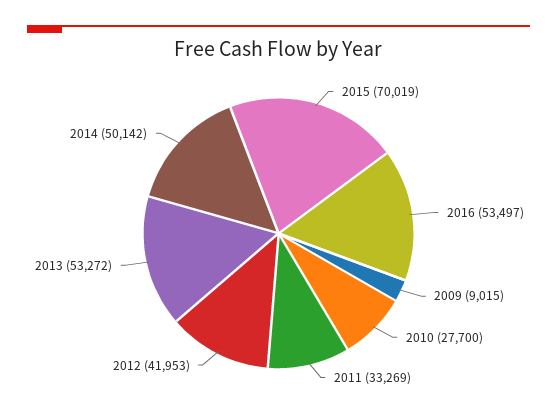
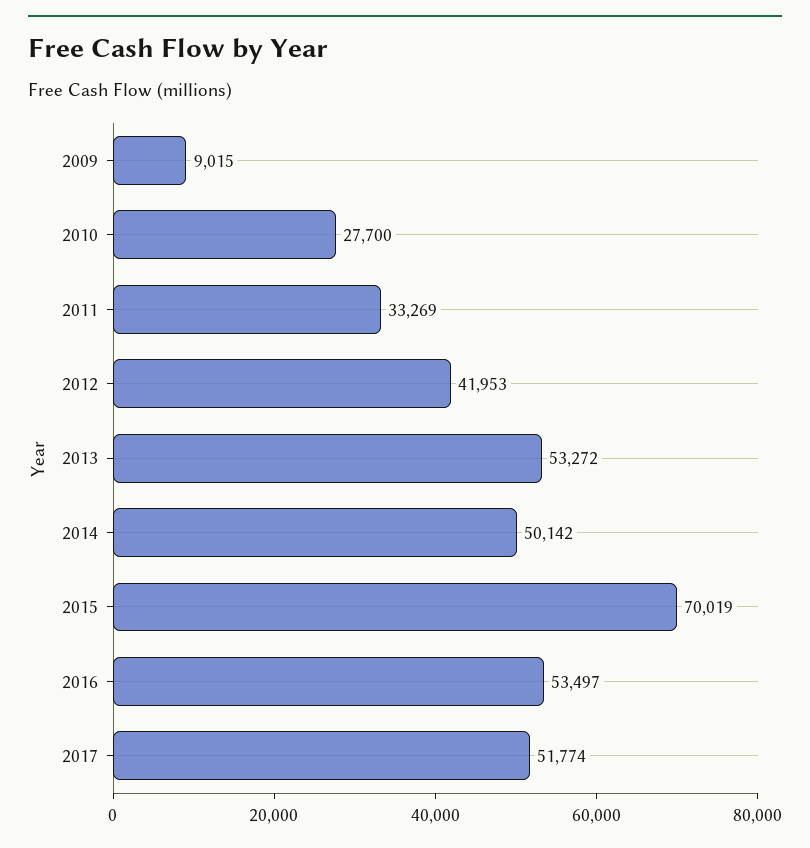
2017: none -> 51774

